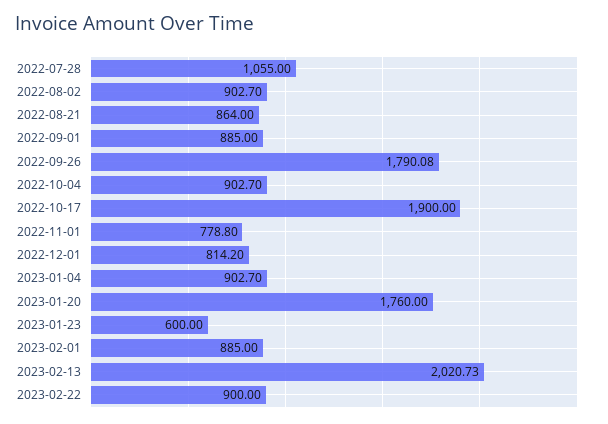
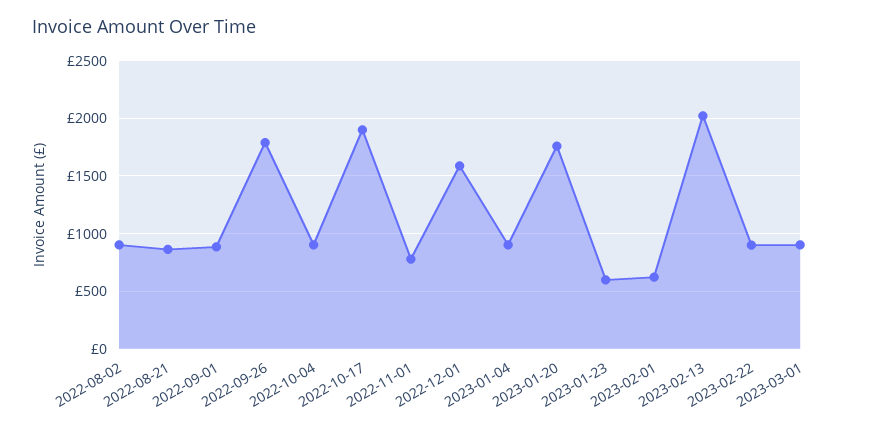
2022-07-28: 1055 -> none
2022-12-01: 814.2 -> 1600
2023-02-01: 885 -> 600
2023-03-01: none -> 900

